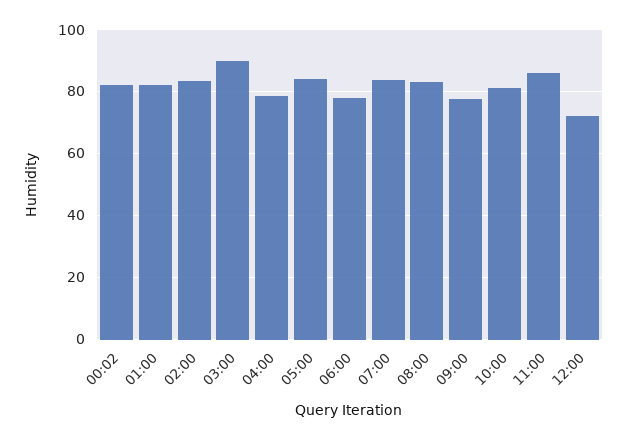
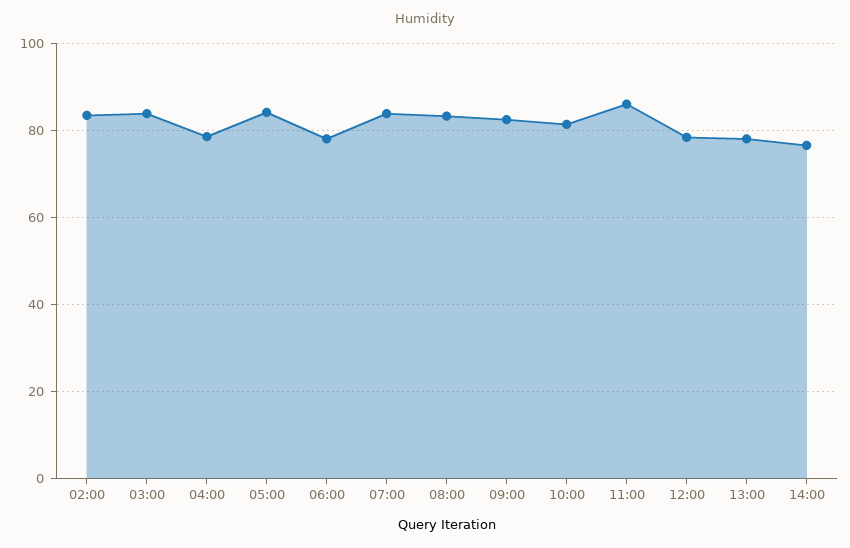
00:02: 82 -> none
01:00: 82 -> none
03:00: 90 -> 84
09:00: 78 -> 82
12:00: 72 -> 78
13:00: none -> 78
14:00: none -> 76

